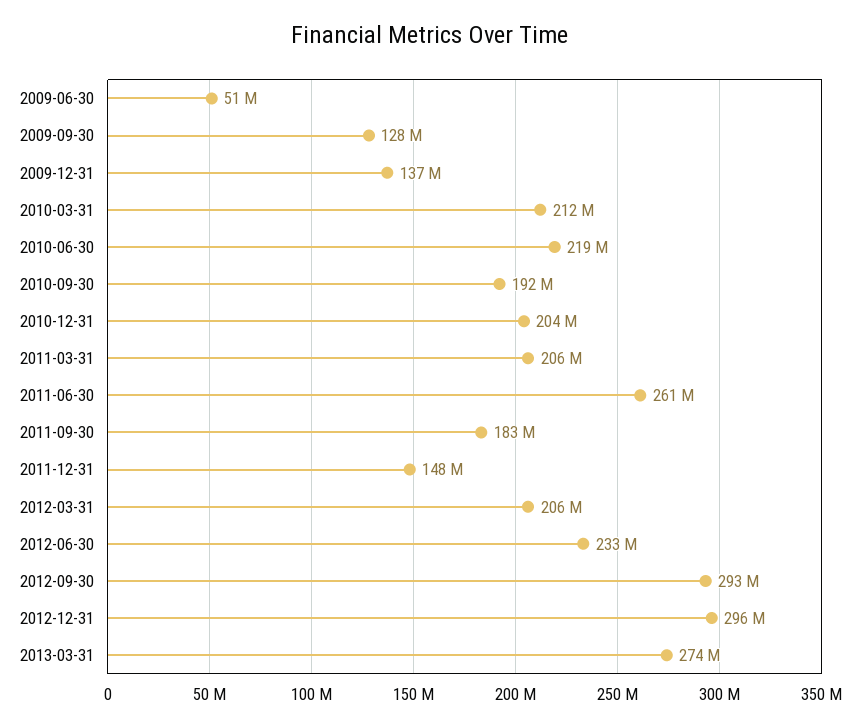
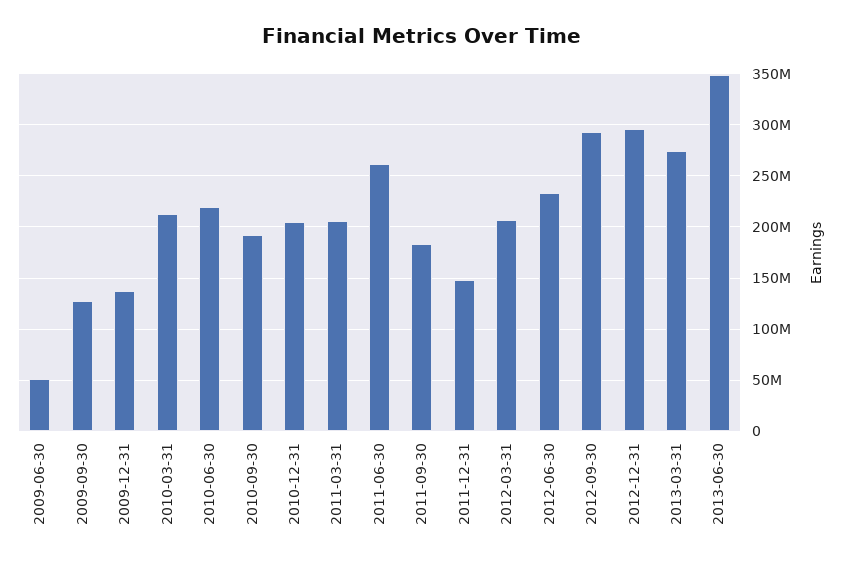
2013-06-30: none -> 350000000

